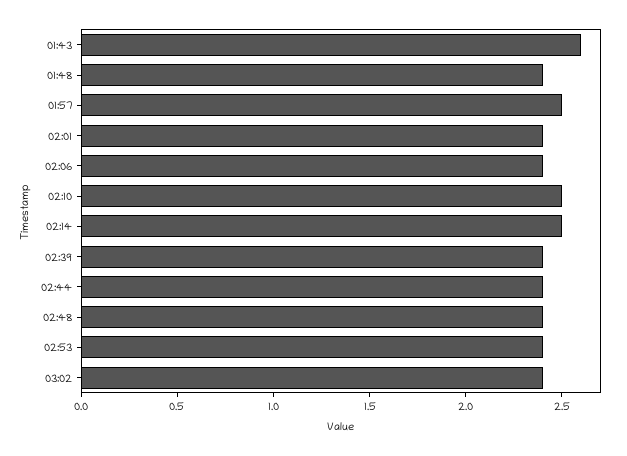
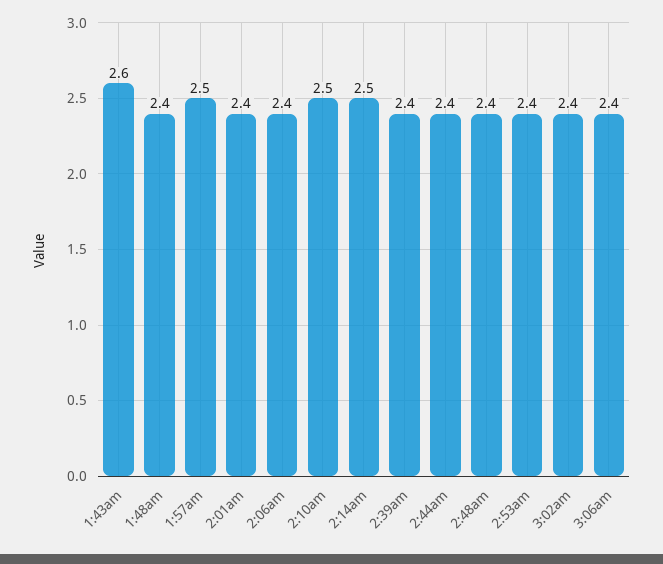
3:06am: none -> 2.4

